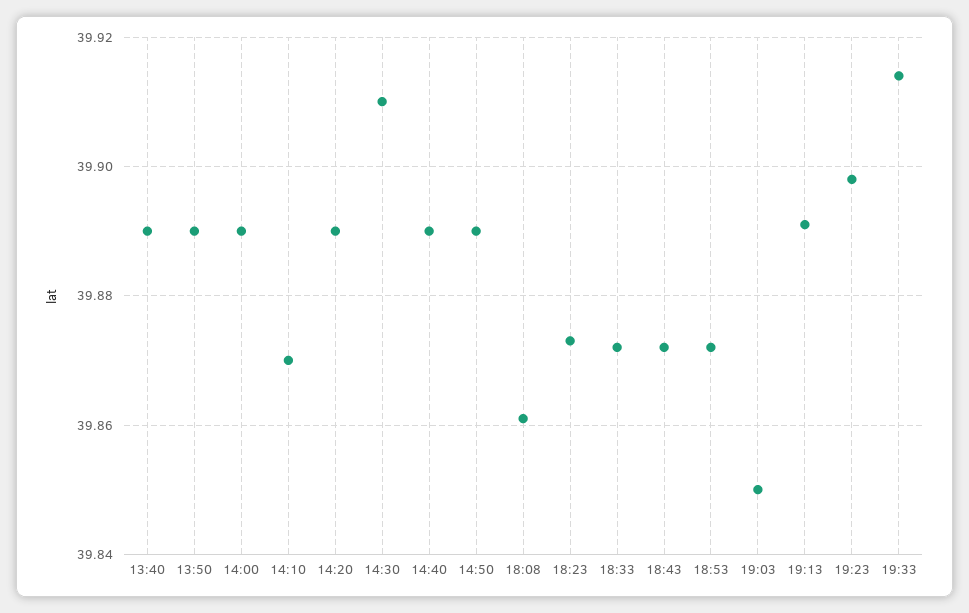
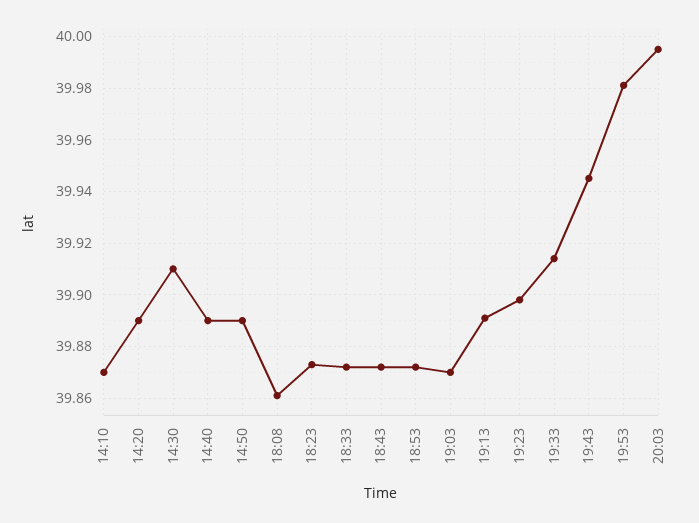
13:40: 39.89 -> none
13:50: 39.89 -> none
14:00: 39.89 -> none
19:03: 39.85 -> 39.87
19:43: none -> 39.945
19:53: none -> 39.98
20:03: none -> 39.995

